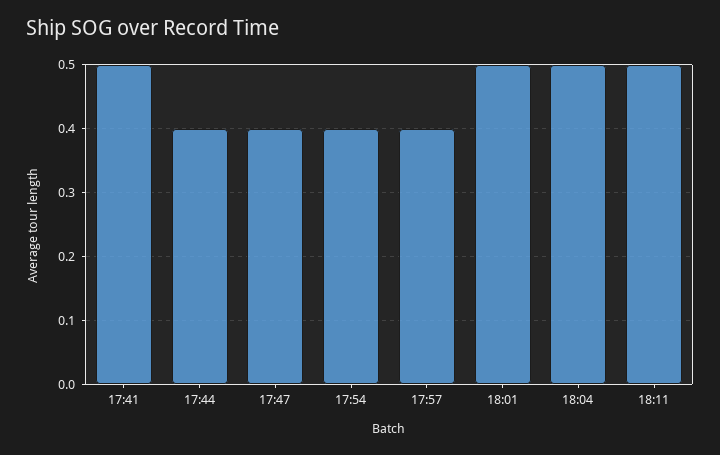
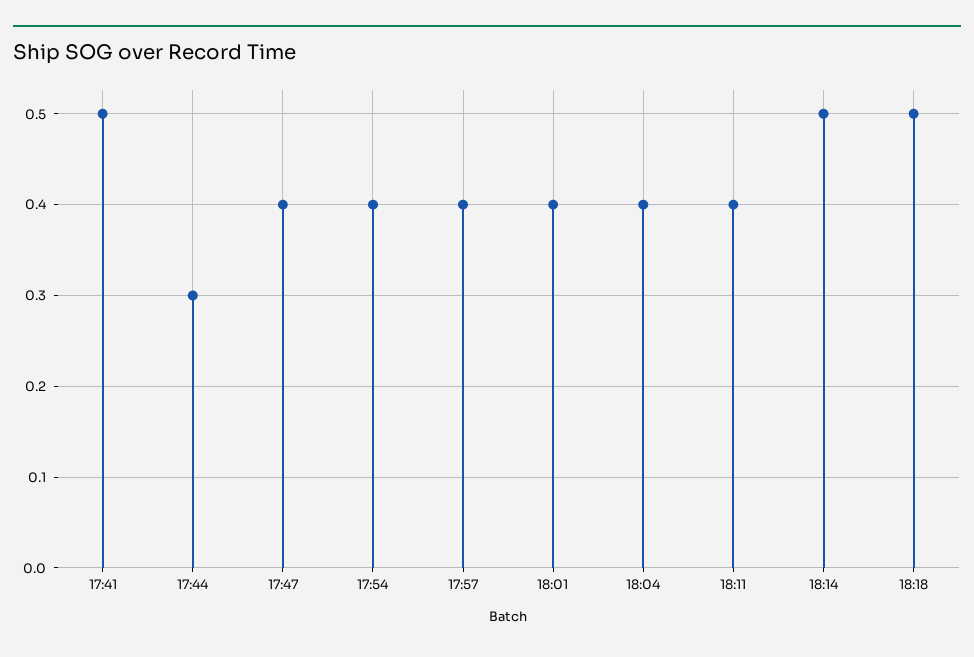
17:44: 0.4 -> 0.3
18:01: 0.5 -> 0.4
18:04: 0.5 -> 0.4
18:11: 0.5 -> 0.4
18:14: none -> 0.5
18:18: none -> 0.5

